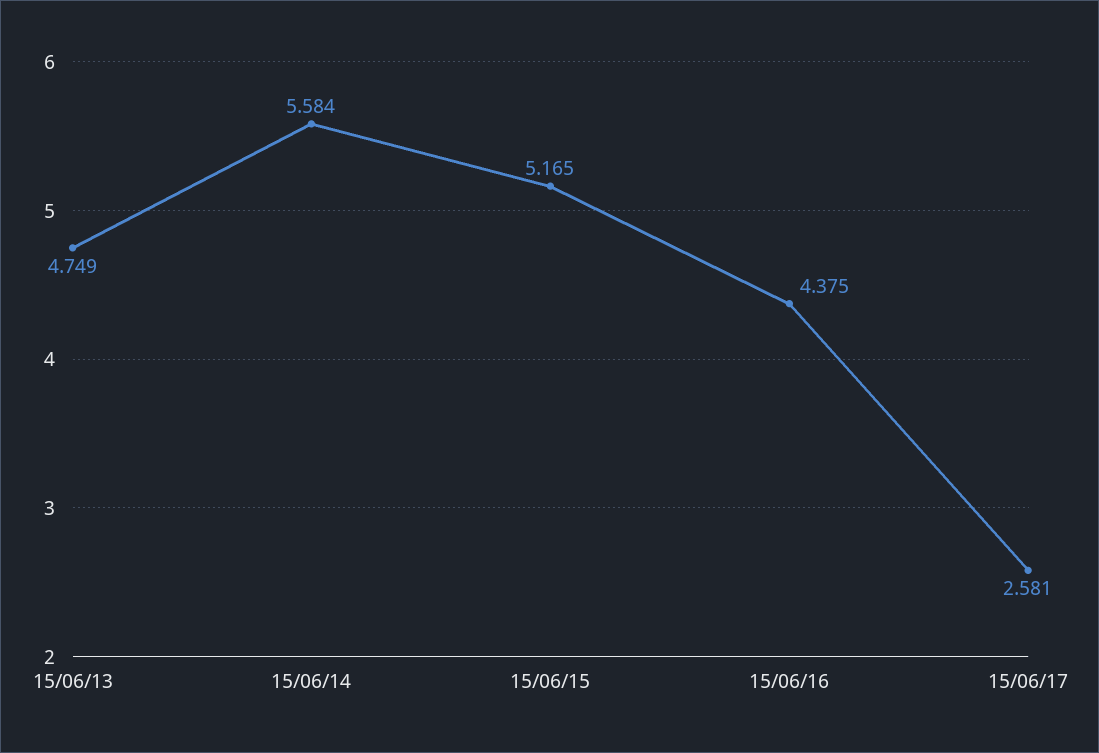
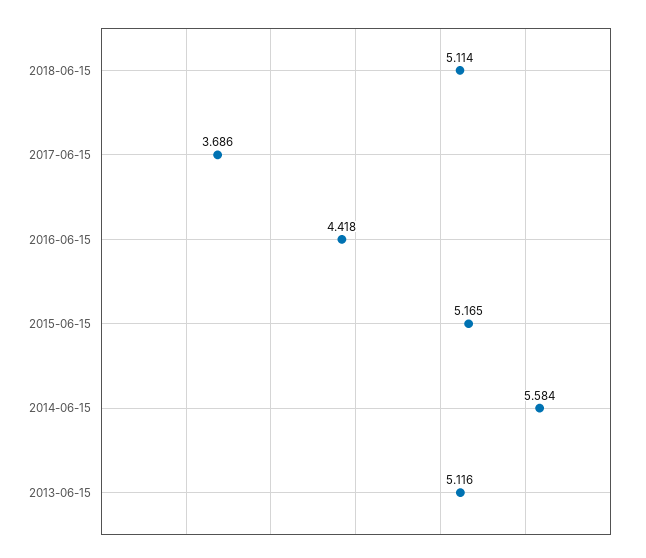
15/06/13: 4.749 -> 5.116
15/06/16: 4.375 -> 4.418
15/06/17: 2.581 -> 3.686
2018-06-15: none -> 5.114

